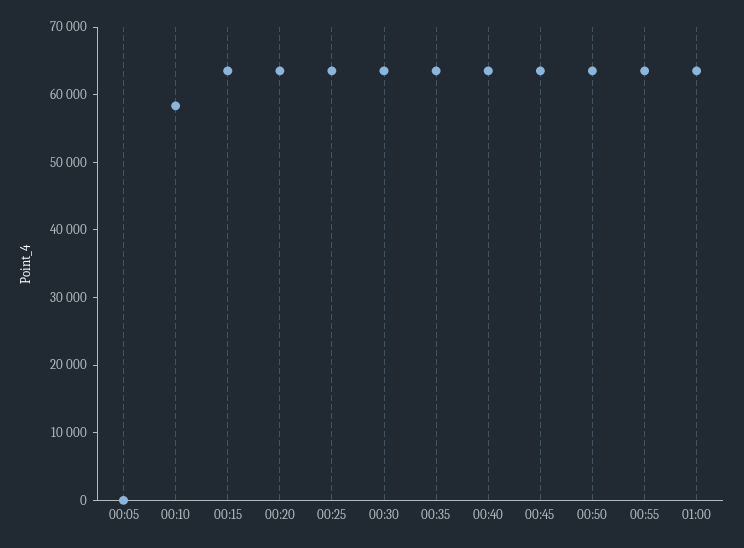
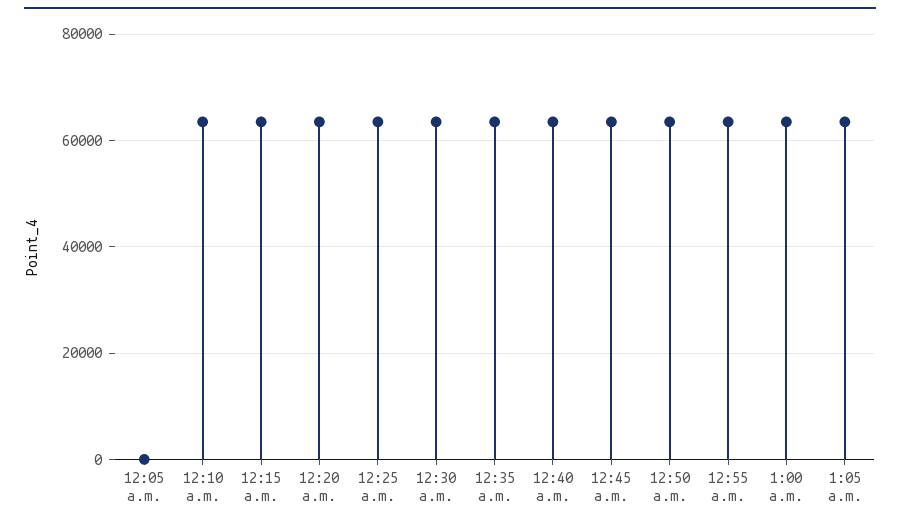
00:10: 58000 -> 64000
1:05 a.m.: none -> 64000

